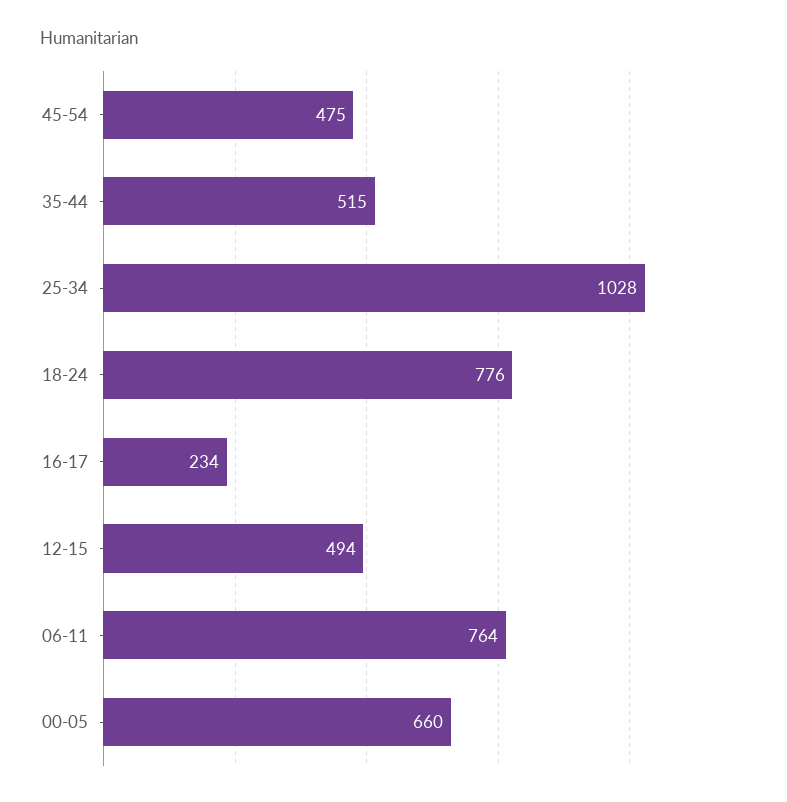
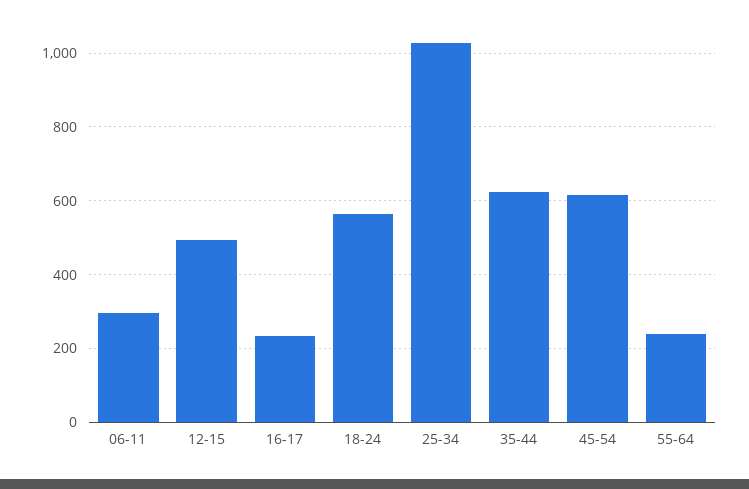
45-54: 475 -> 620
35-44: 515 -> 620
18-24: 776 -> 560
06-11: 764 -> 300
00-05: 660 -> none
55-64: none -> 240

